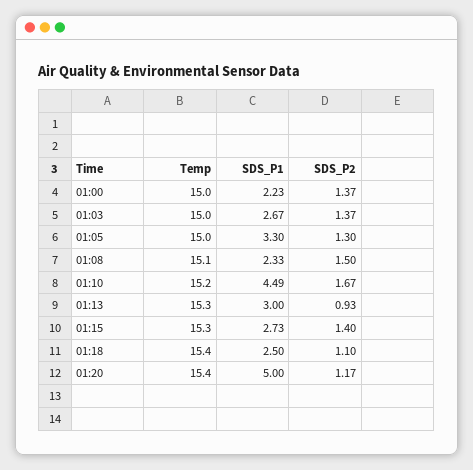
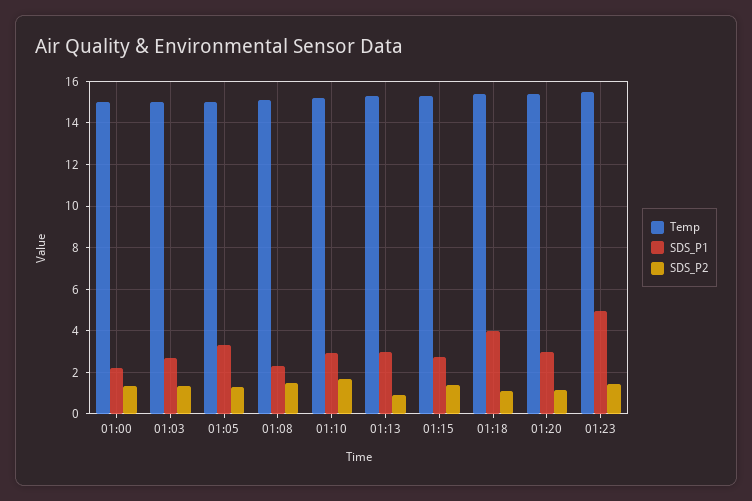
SDS_P1, 01:10: 4.49 -> 3
SDS_P1, 01:18: 2.5 -> 4
SDS_P1, 01:20: 5 -> 3
Temp, 01:23: none -> 15.5
SDS_P1, 01:23: none -> 5
SDS_P2, 01:23: none -> 1.5

